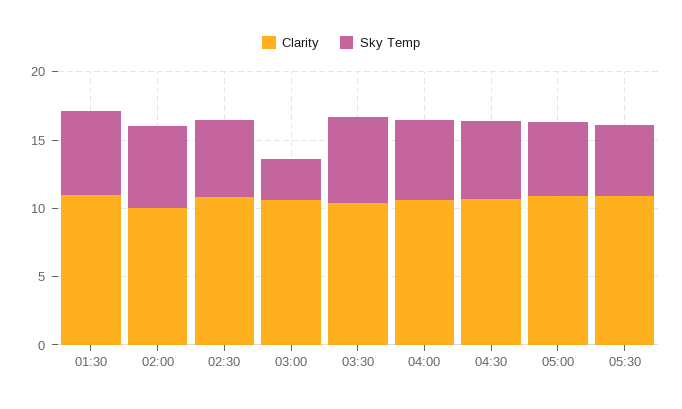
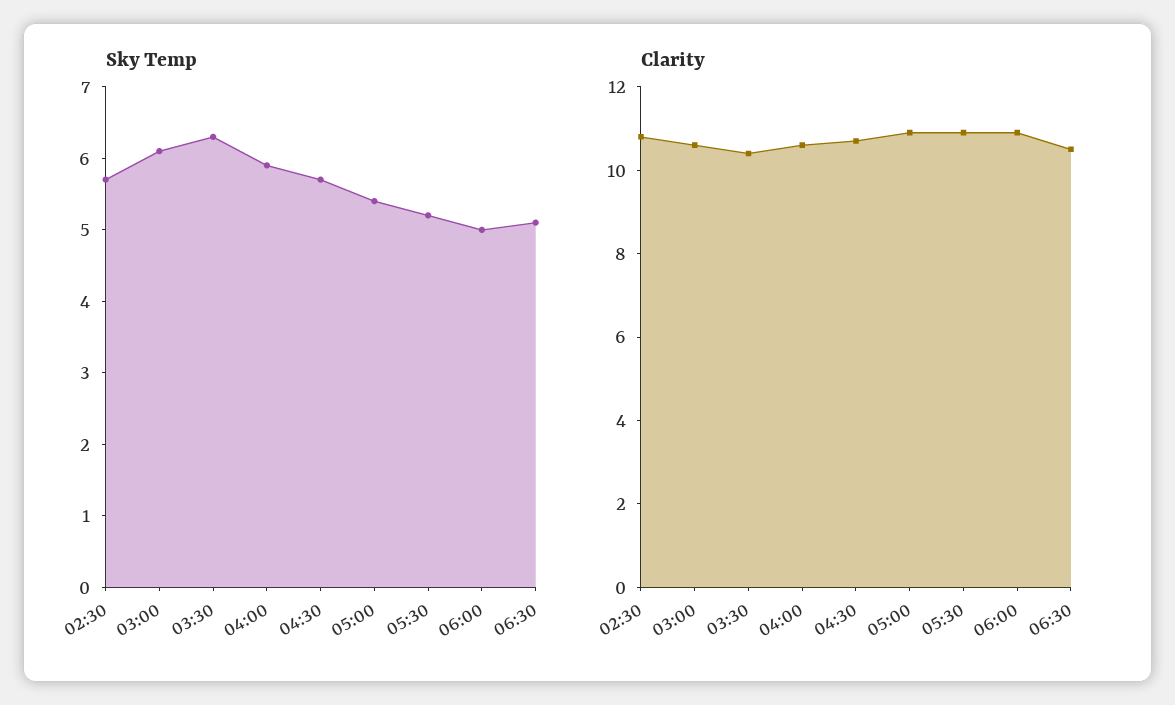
Clarity, 01:30: 11 -> none
Sky Temp, 01:30: 6 -> none
Clarity, 02:00: 10 -> none
Sky Temp, 02:00: 6 -> none
Sky Temp, 03:00: 3 -> 6
Sky Temp, 06:00: none -> 5
Sky Temp, 06:30: none -> 5
Clarity, 06:00: none -> 11
Clarity, 06:30: none -> 10.5

